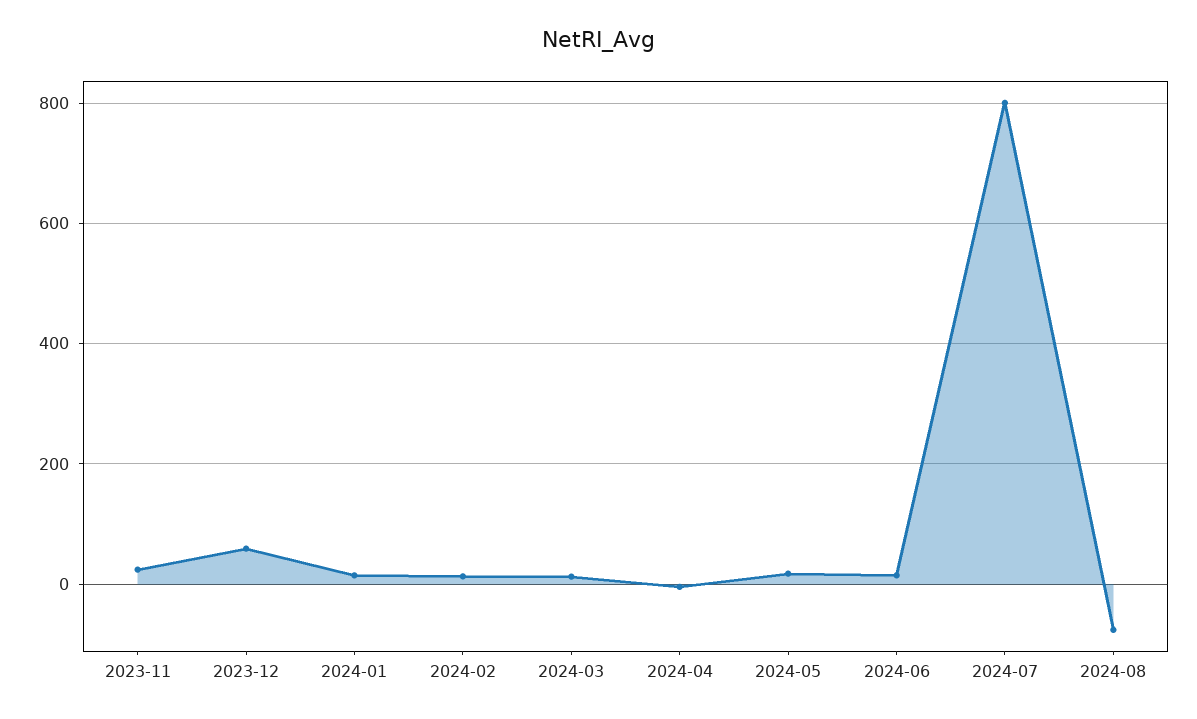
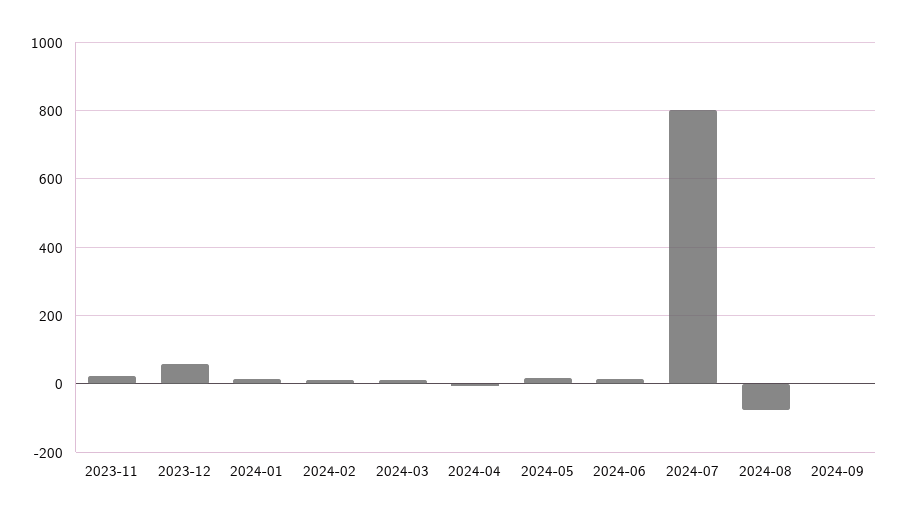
2024-09: none -> 0

